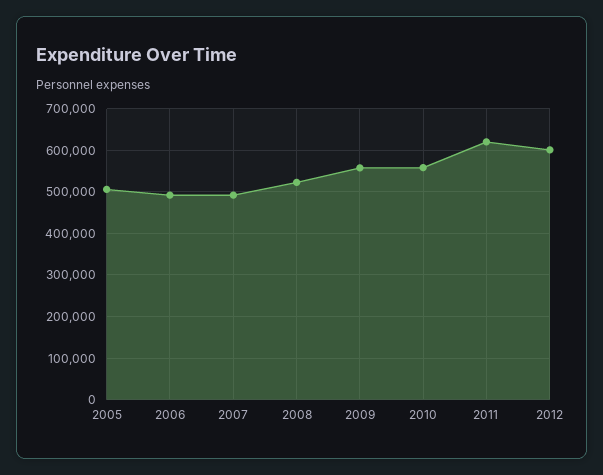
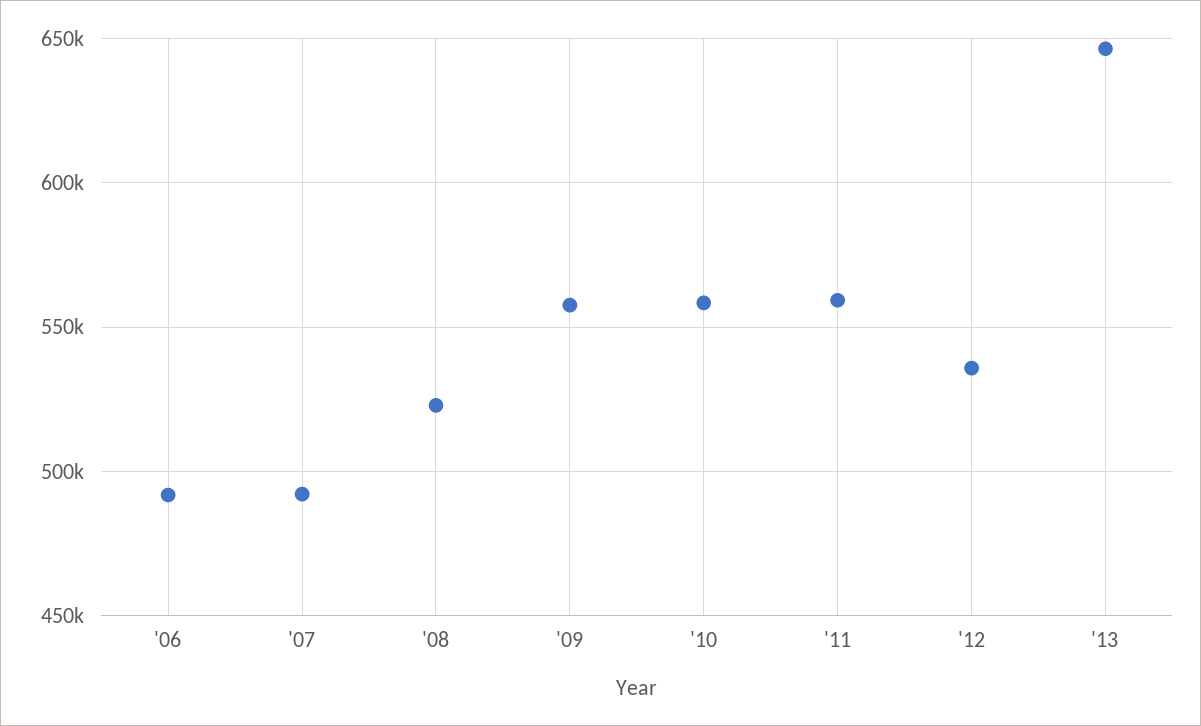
2005: 500000 -> none
2011: 620000 -> 560000
2012: 600000 -> 535000
'13: none -> 645000

